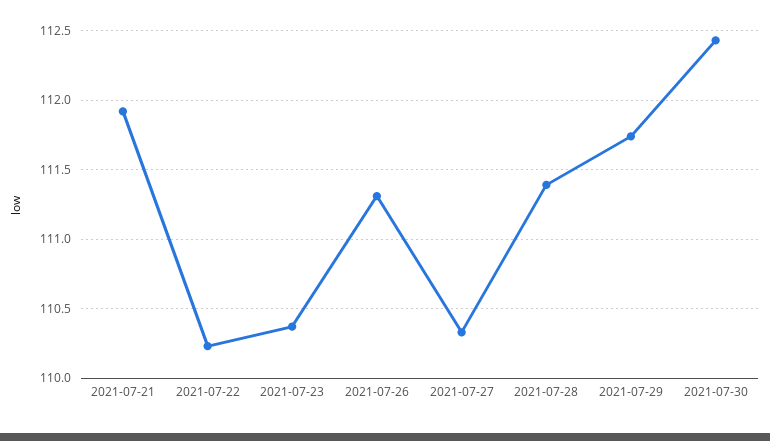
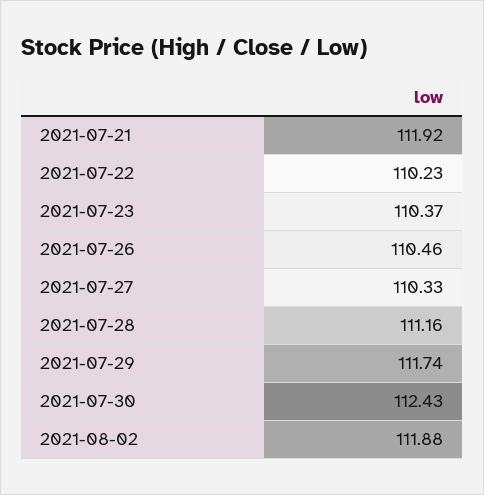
2021-07-26: 111.3 -> 110.46
2021-07-28: 111.4 -> 111.16
2021-08-02: none -> 111.88

